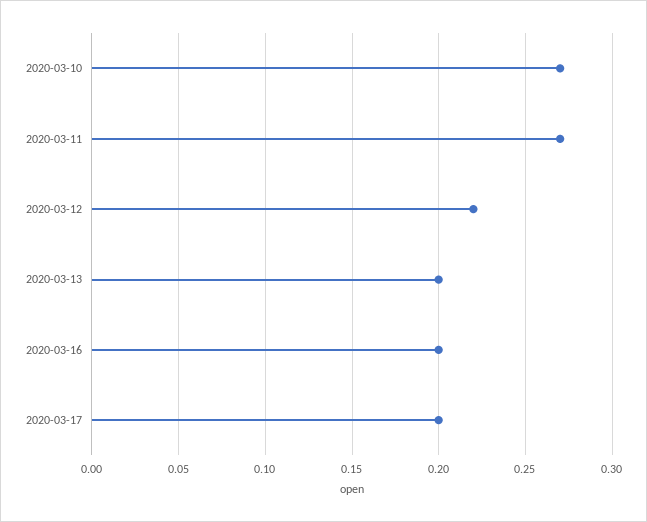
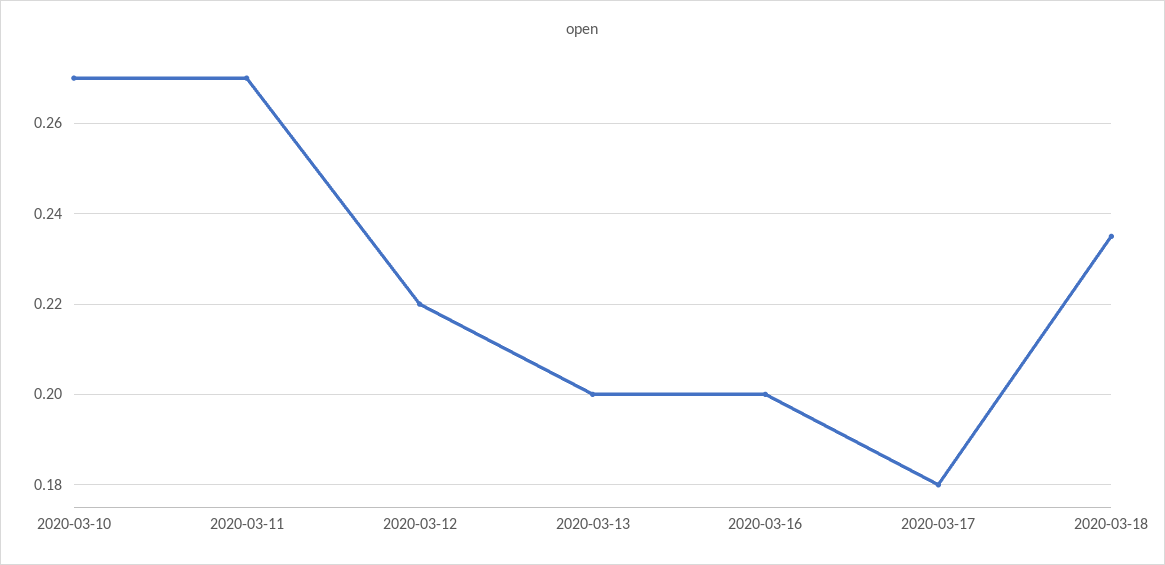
2020-03-17: 0.2 -> 0.18
2020-03-18: none -> 0.235

